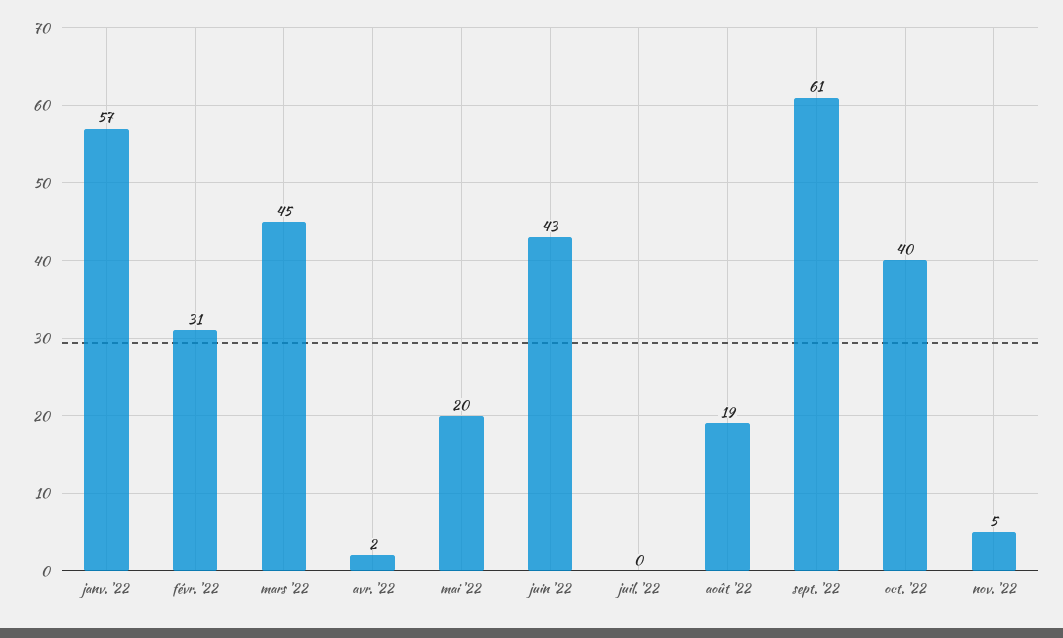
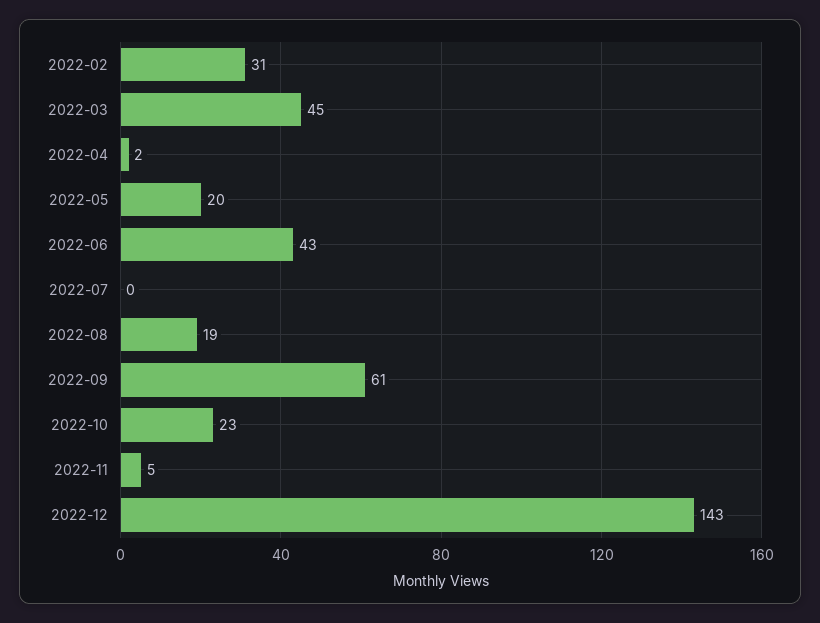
janv. '22: 57 -> none
oct. '22: 40 -> 23
2022-12: none -> 143

